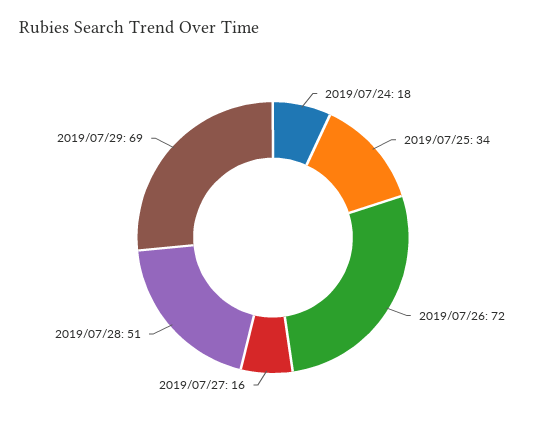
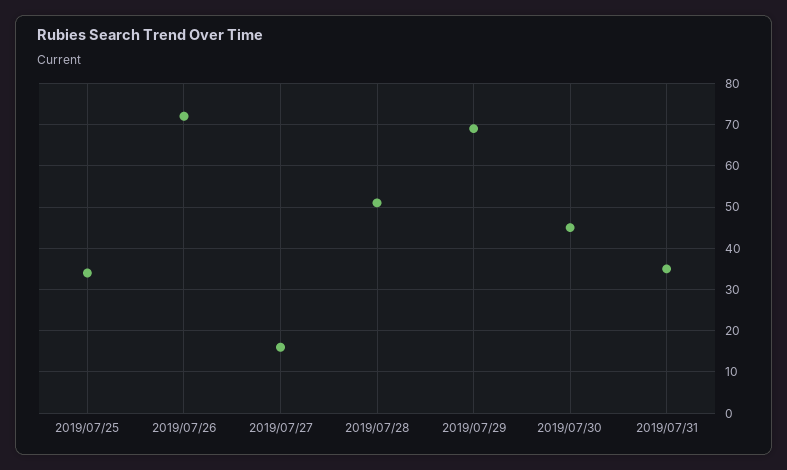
2019/07/24: 18 -> none
2019/07/30: none -> 45
2019/07/31: none -> 35

